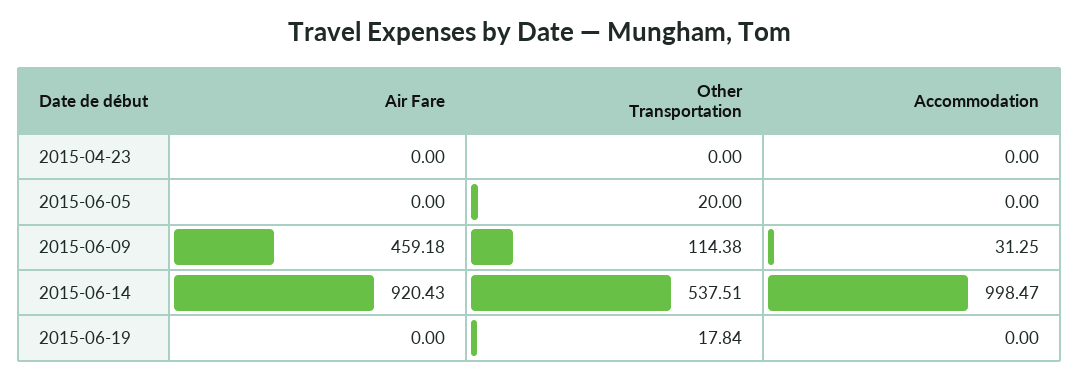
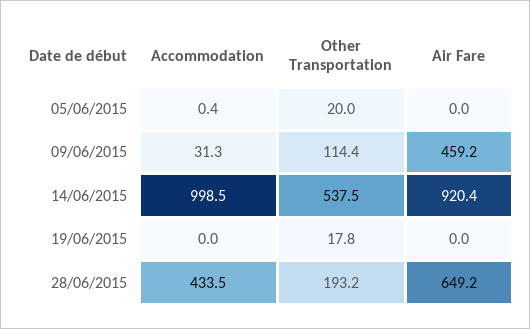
Air Fare, 2015-04-23: 0 -> none
Other Transportation, 2015-04-23: 0 -> none
Accommodation, 2015-04-23: 0 -> none
Accommodation, 2015-06-05: 0 -> 0.4
Accommodation, 28/06/2015: none -> 433.5
Other Transportation, 28/06/2015: none -> 193.2
Air Fare, 28/06/2015: none -> 649.2

